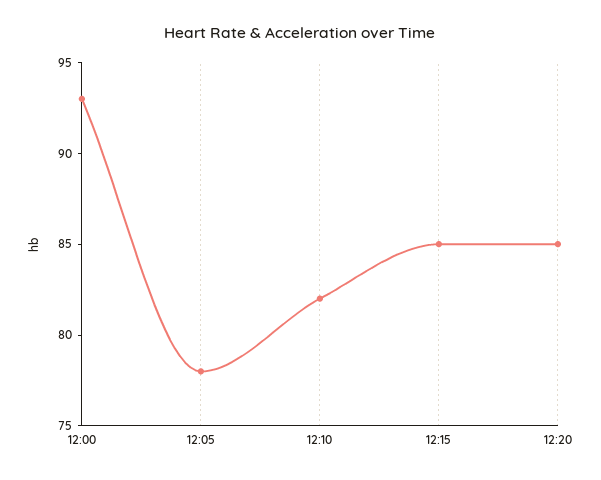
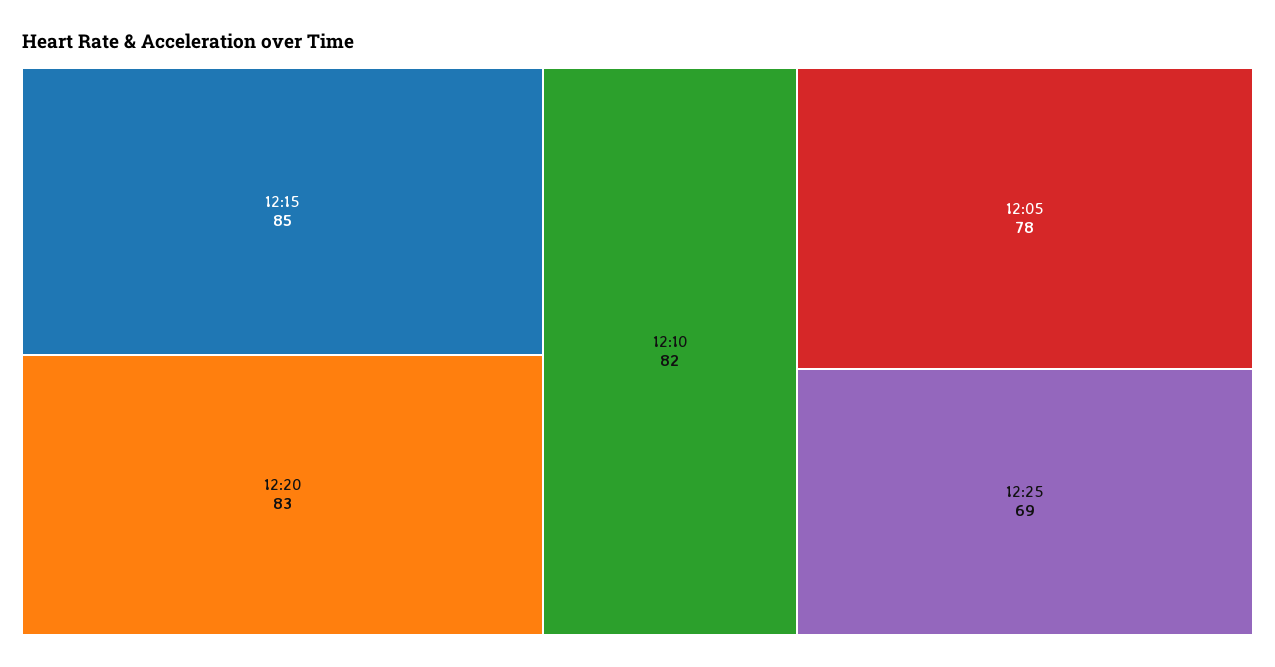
12:00: 93 -> none
12:20: 85 -> 83
12:25: none -> 69

